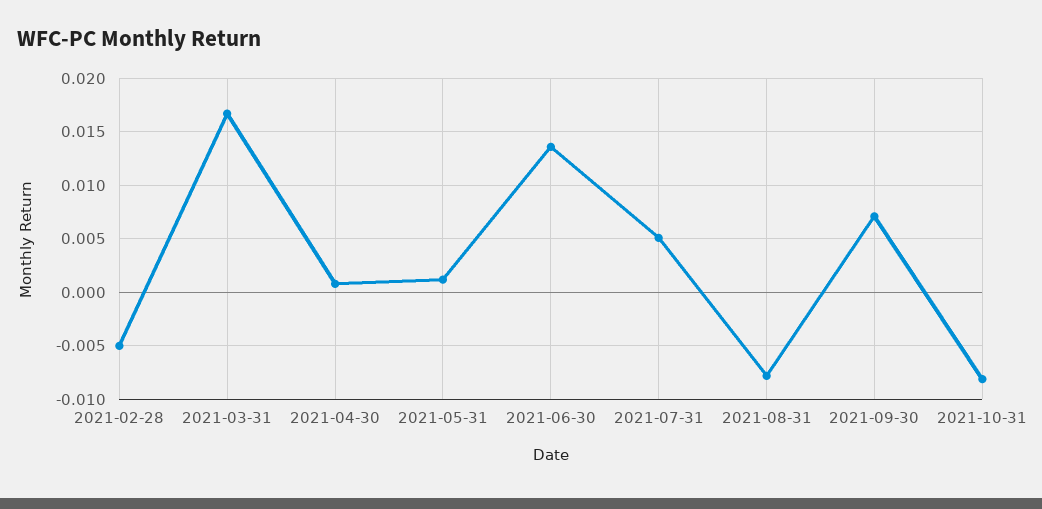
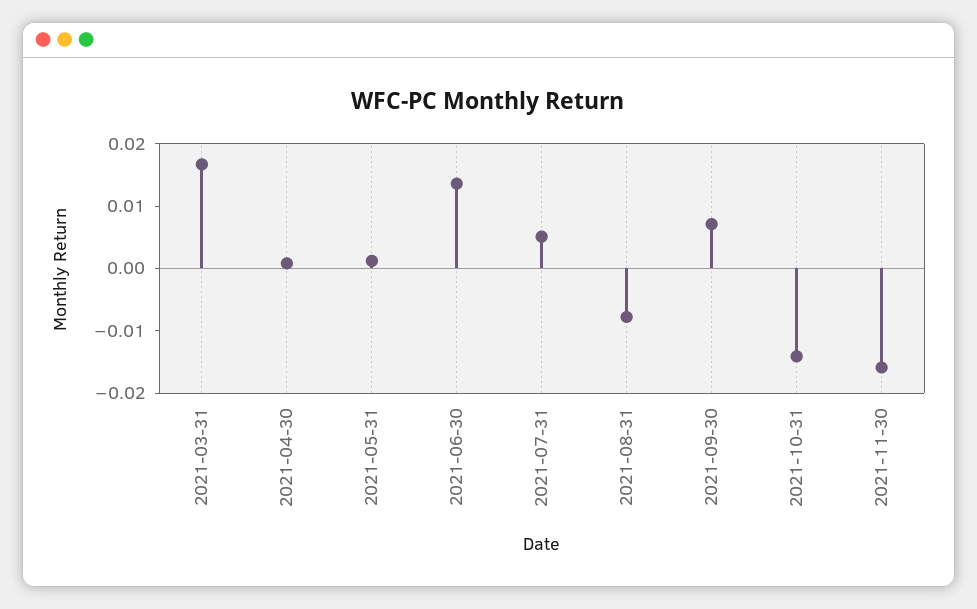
2021-02-28: -0.005 -> none
2021-10-31: -0.008 -> -0.014
2021-11-30: none -> -0.016

